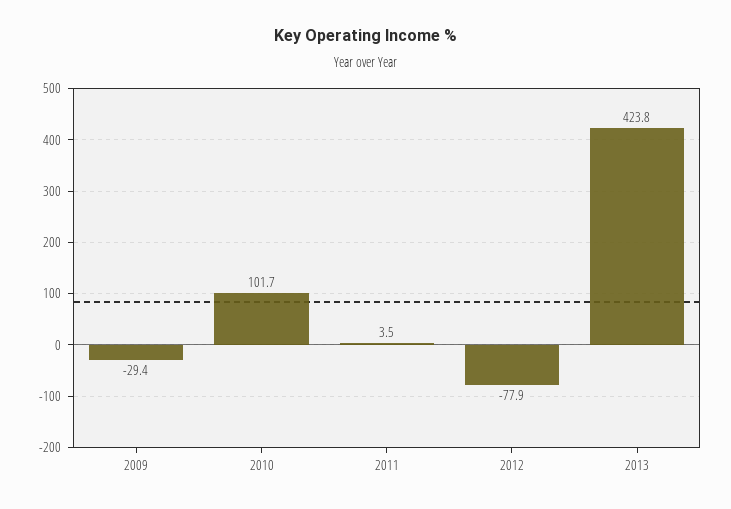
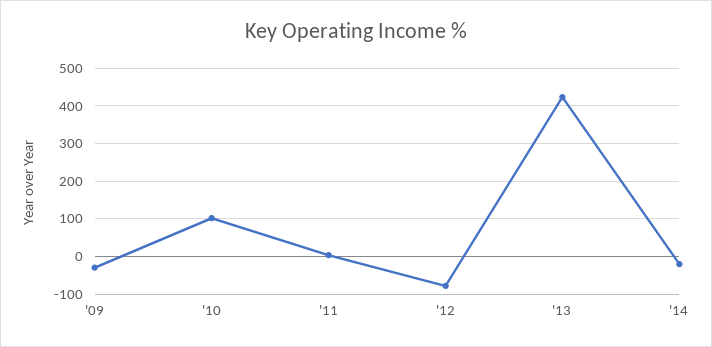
'14: none -> -20

